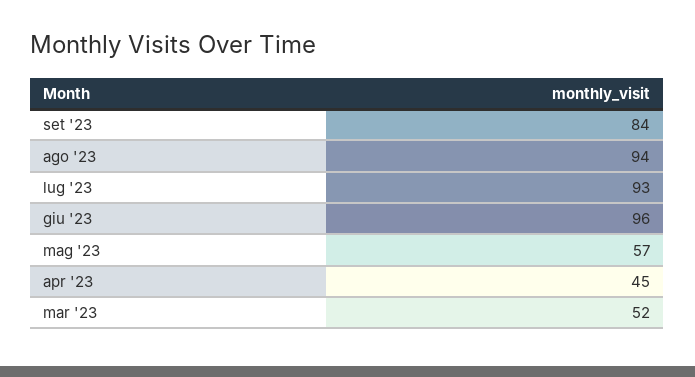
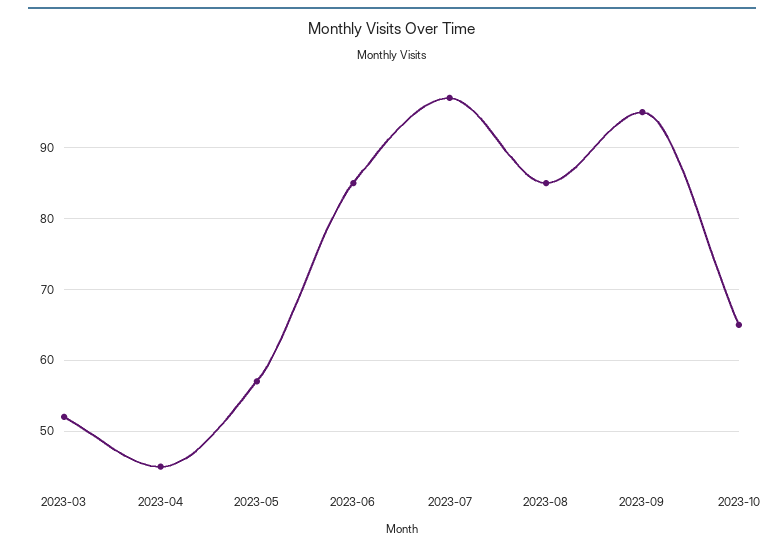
set '23: 84 -> 95
ago '23: 94 -> 85
lug '23: 93 -> 97
giu '23: 96 -> 85
2023-10: none -> 65

